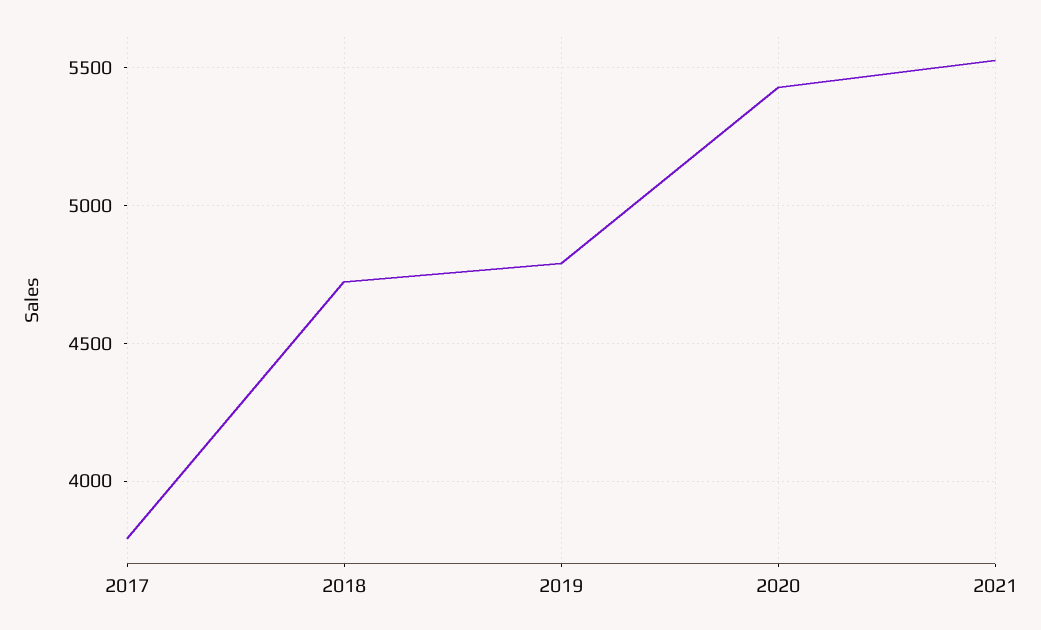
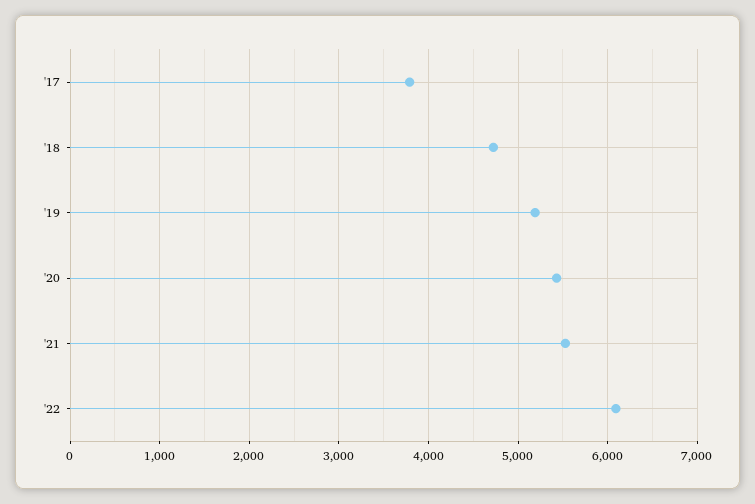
2019: 4800 -> 5200
'22: none -> 6100

